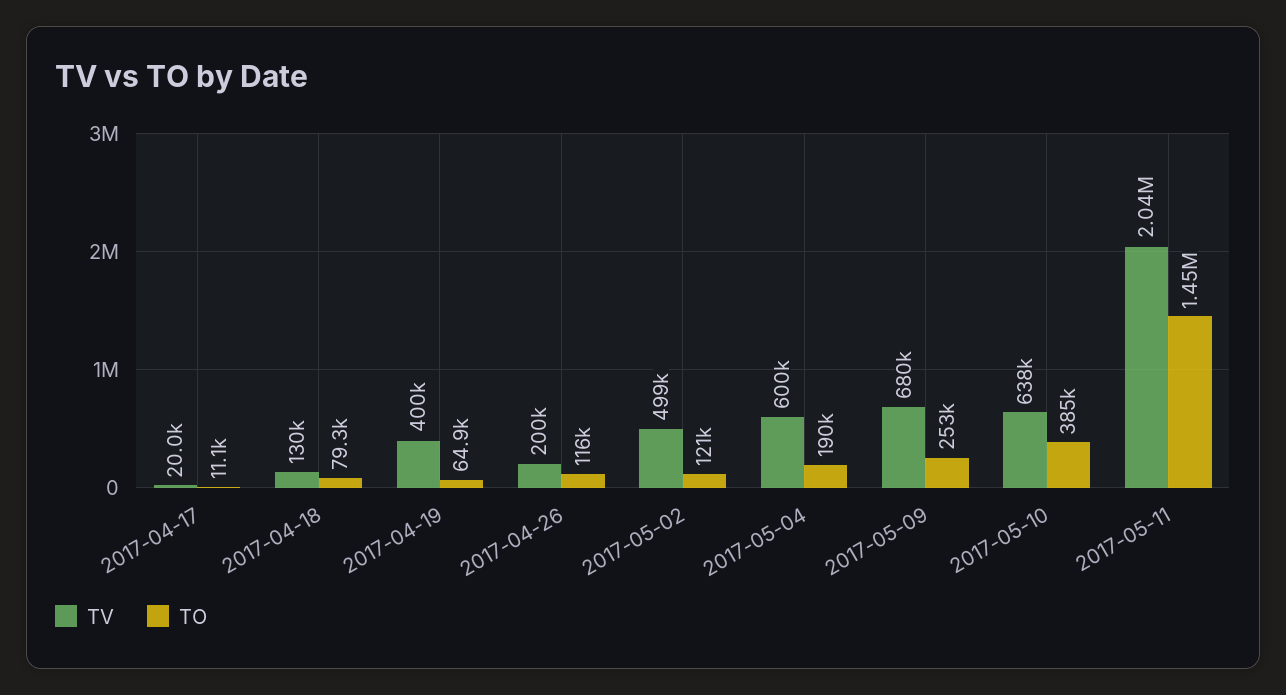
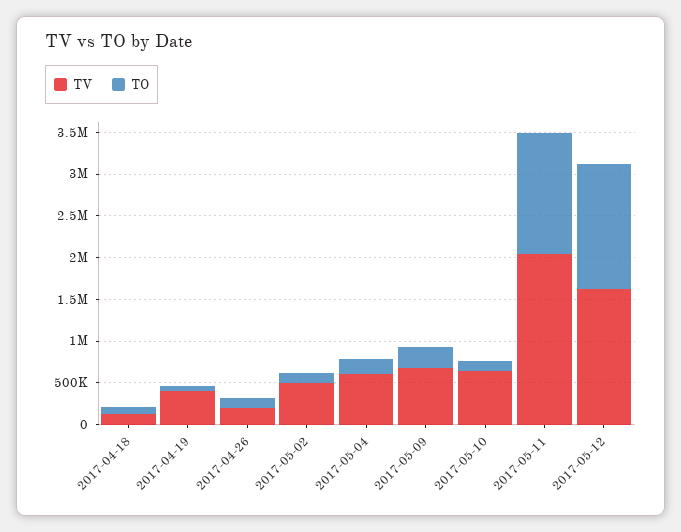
TV, 2017-04-17: 20000 -> none
TO, 2017-04-17: 11100 -> none
TO, 2017-05-10: 385000 -> 100000
TV, 2017-05-12: none -> 1600000
TO, 2017-05-12: none -> 1500000

